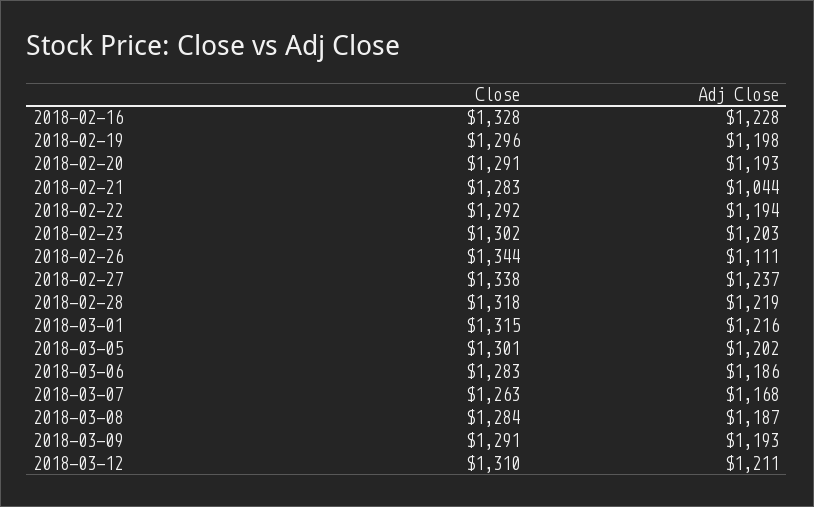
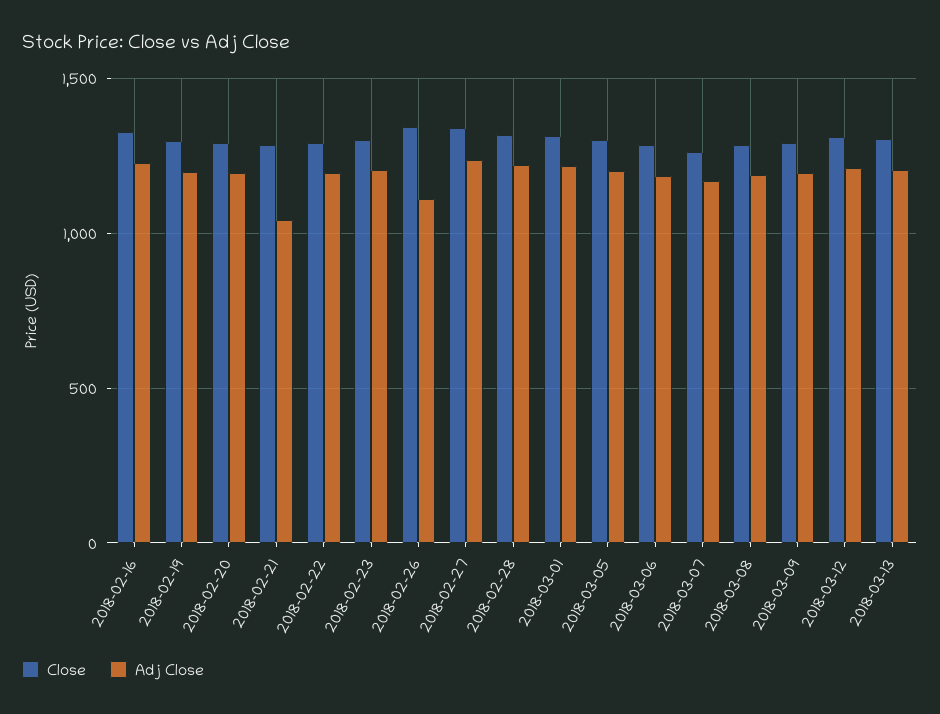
Close, 2018-03-13: none -> 1300
Adj Close, 2018-03-13: none -> 1200

